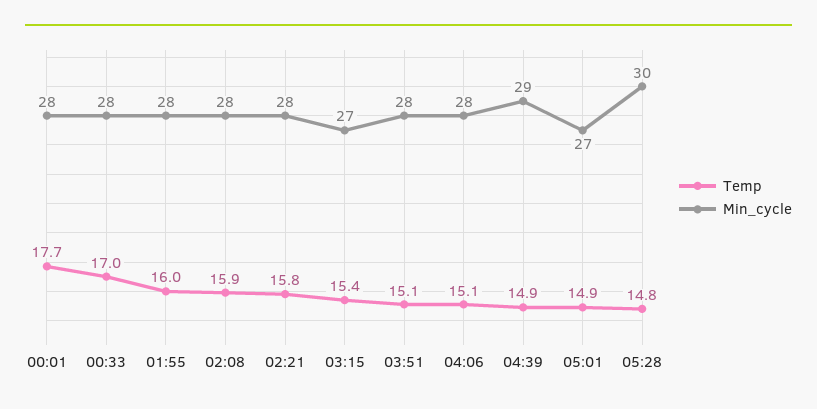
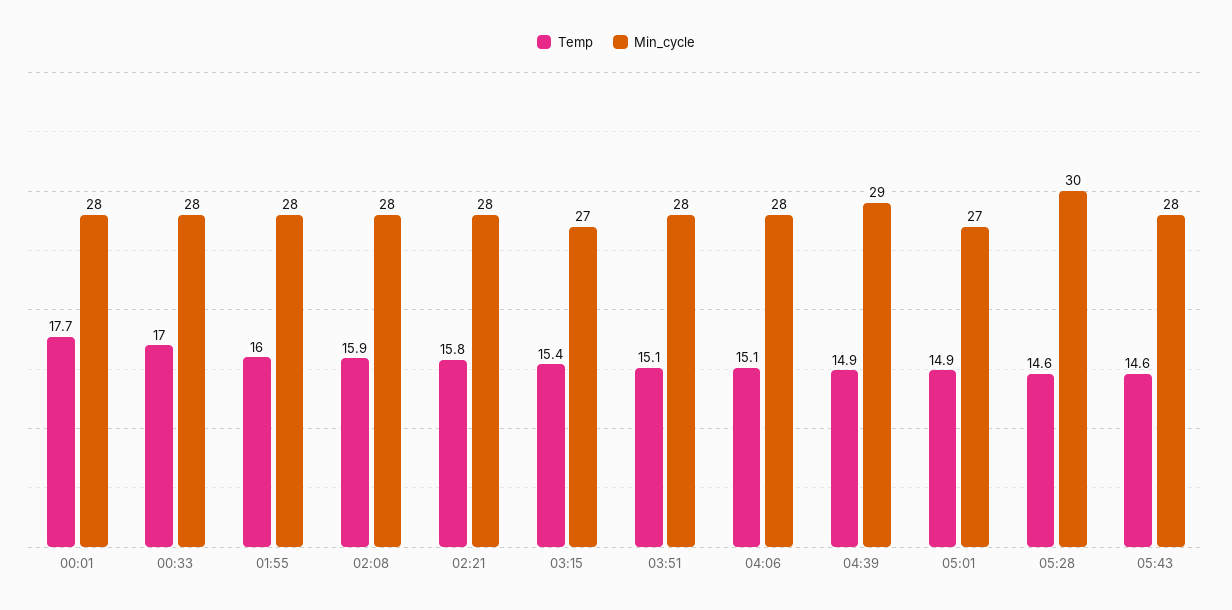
Temp, 05:28: 14.8 -> 14.6
Temp, 05:43: none -> 14.6
Min_cycle, 05:43: none -> 28

